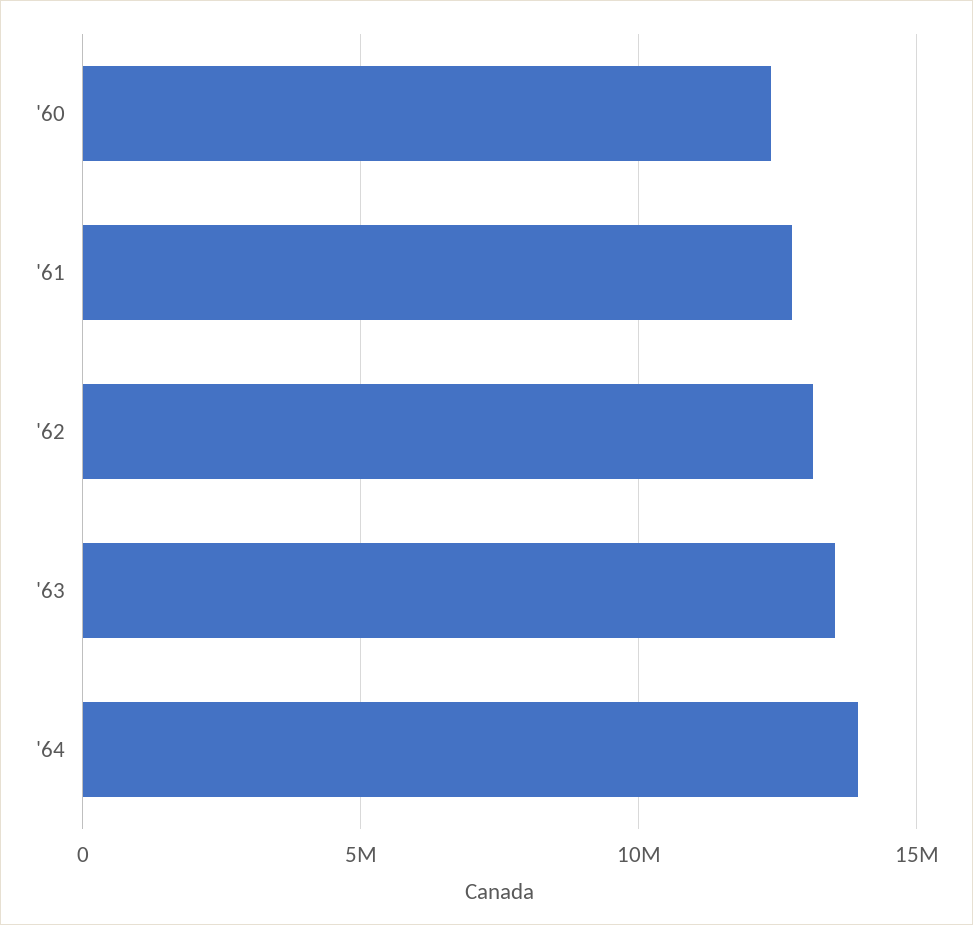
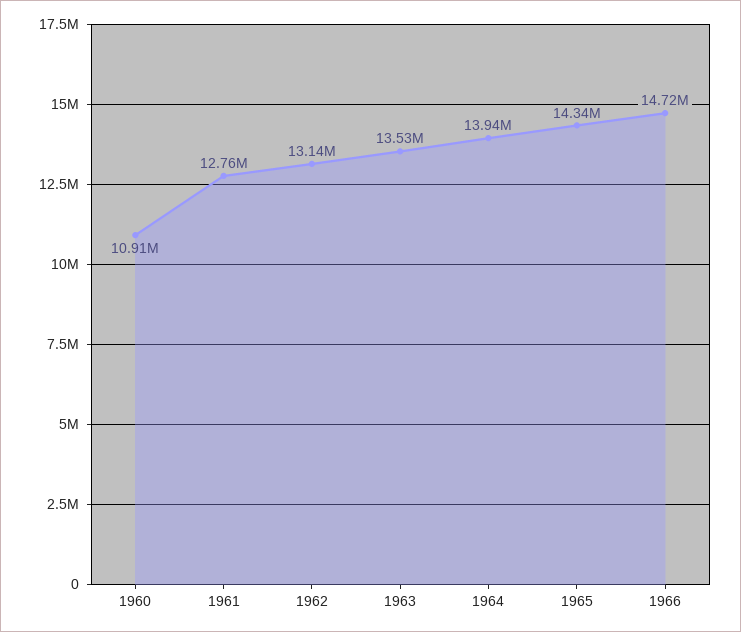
'60: 12500000 -> 10910000
1965: none -> 14340000
1966: none -> 14720000

